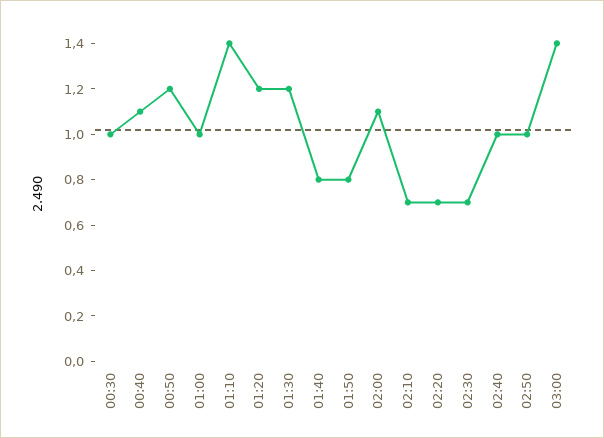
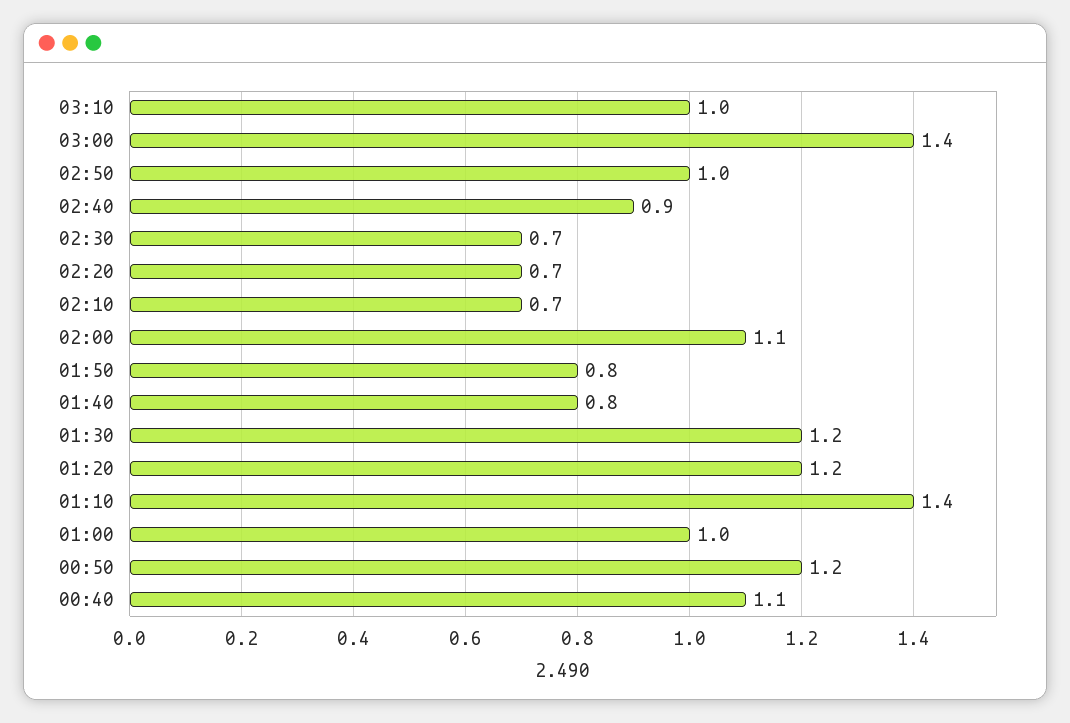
00:30: 1 -> none
02:40: 1 -> 0.9
03:10: none -> 1

